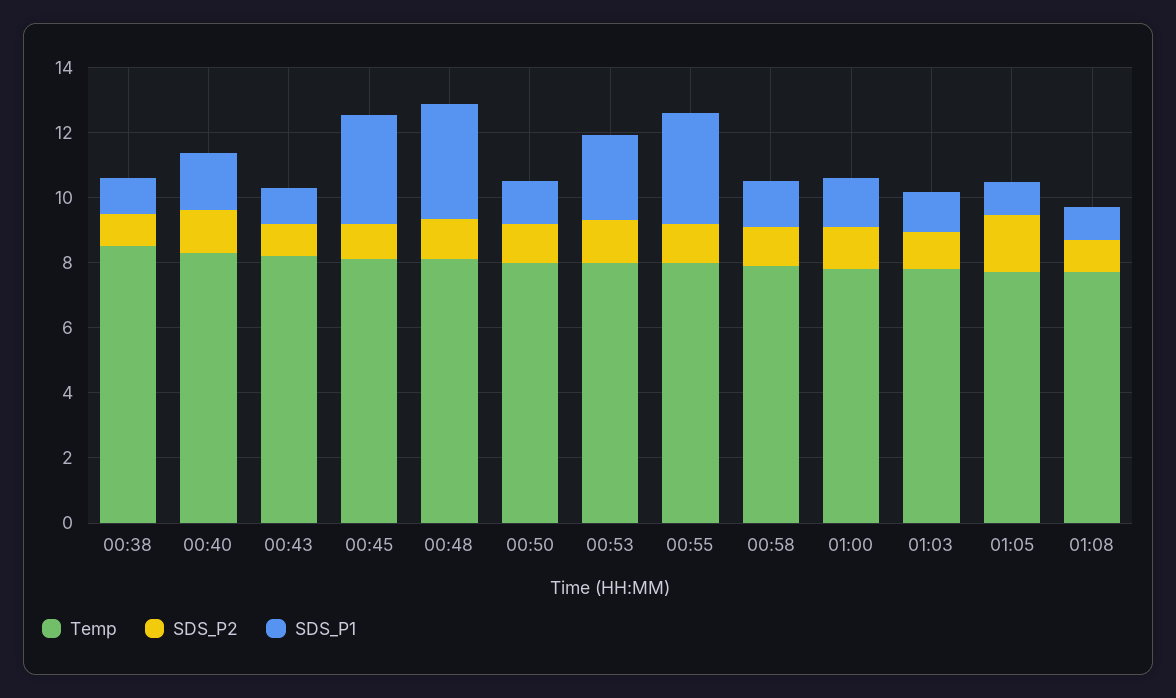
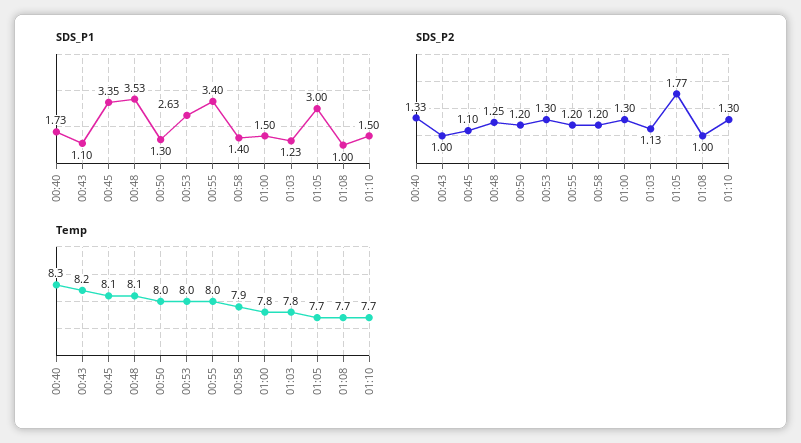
Temp, 00:38: 8.5 -> none
SDS_P2, 00:38: 1 -> none
SDS_P1, 00:38: 1 -> none
SDS_P1, 01:05: 1 -> 3
SDS_P1, 01:10: none -> 1.5
SDS_P2, 01:10: none -> 1.3
Temp, 01:10: none -> 7.7

